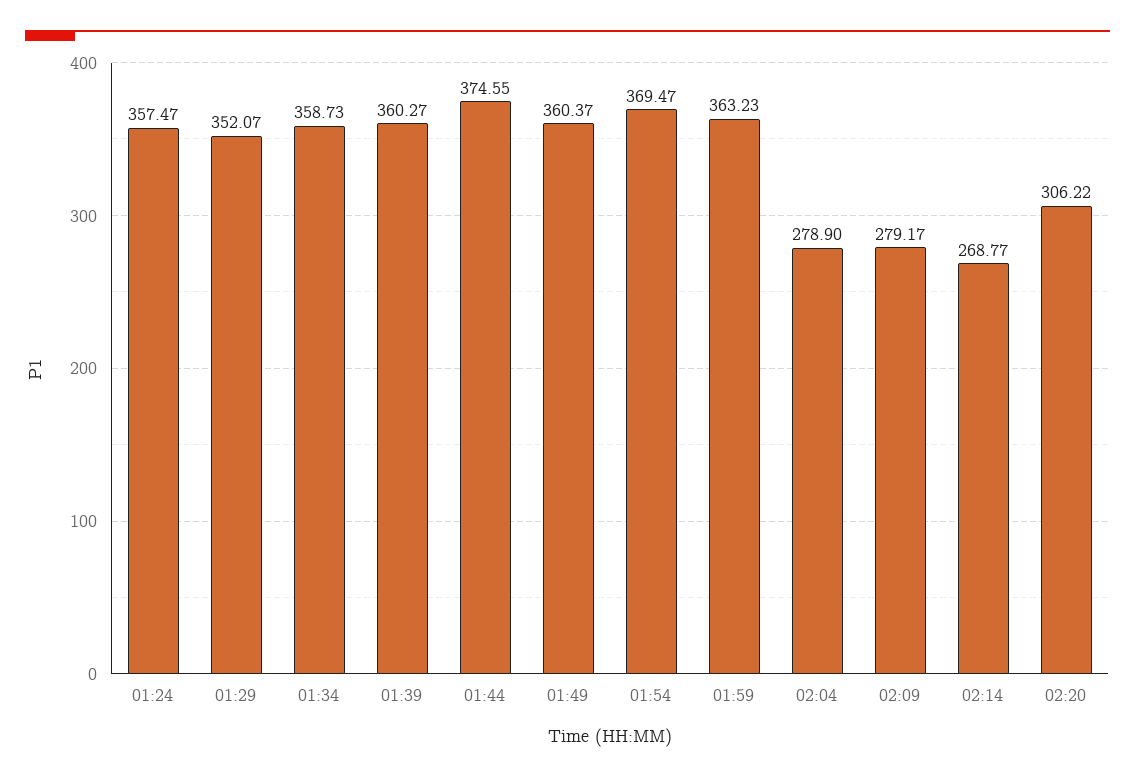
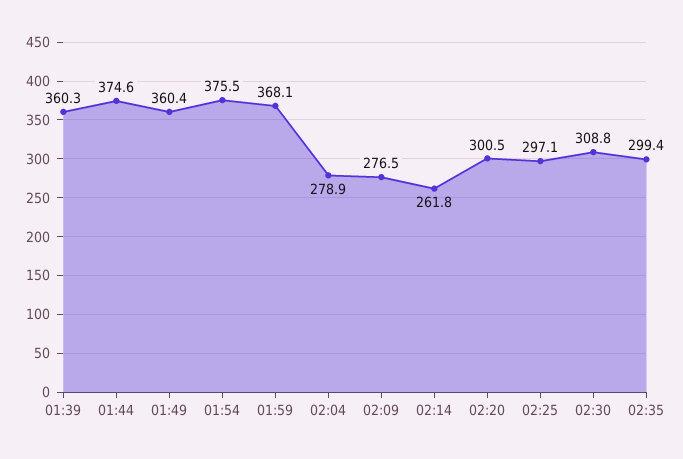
01:24: 357.47 -> none
01:29: 352.07 -> none
01:34: 358.73 -> none
01:54: 369.47 -> 375.5
01:59: 363.23 -> 368.1
02:09: 279.17 -> 276.5
02:14: 268.77 -> 261.8
02:20: 306.22 -> 300.5
02:25: none -> 297.1
02:30: none -> 308.8
02:35: none -> 299.4

